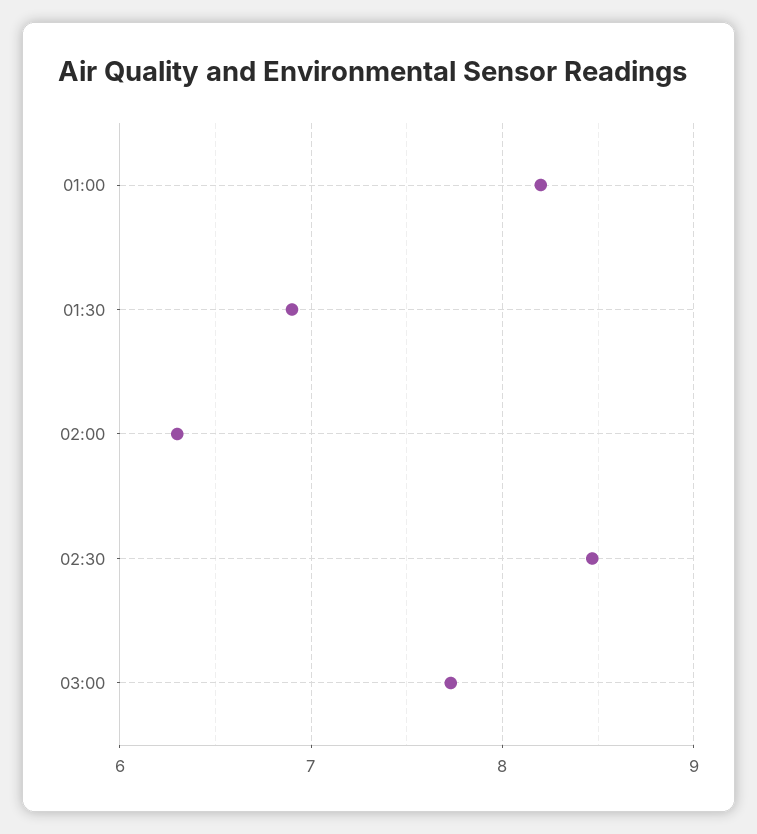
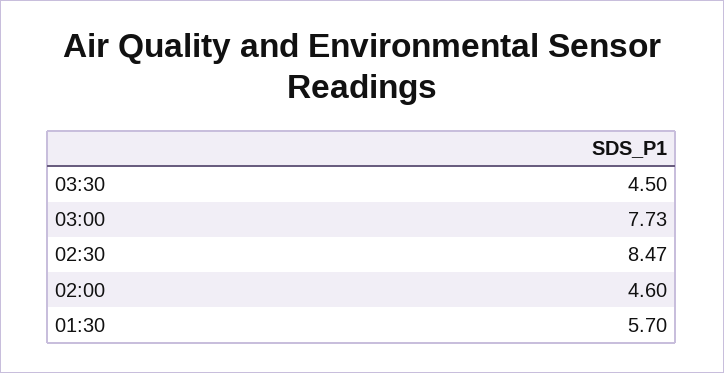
01:00: 8.2 -> none
01:30: 6.9 -> 5.7
02:00: 6.3 -> 4.6
03:30: none -> 4.5

